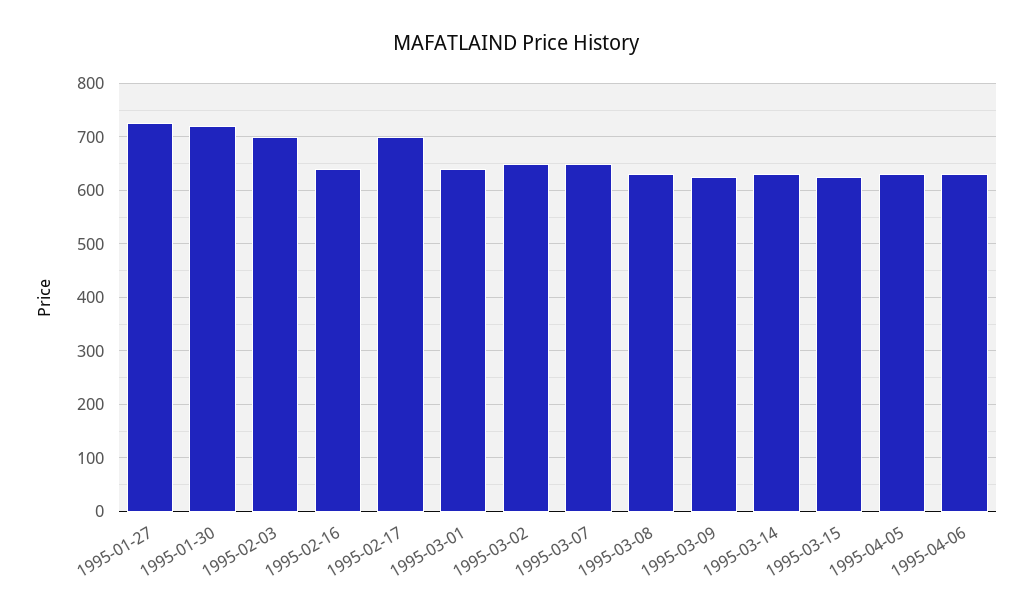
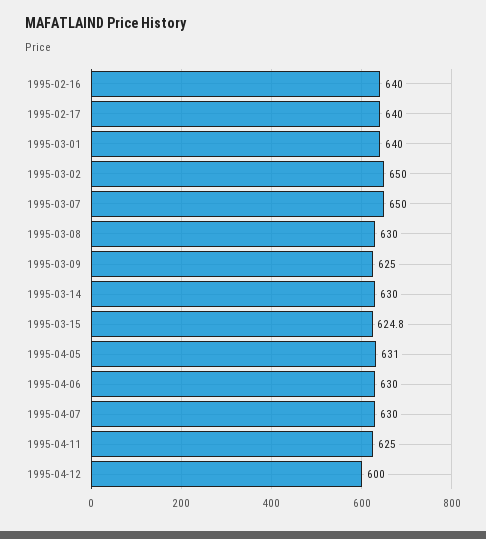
1995-01-27: 720 -> none
1995-01-30: 720 -> none
1995-02-03: 700 -> none
1995-02-17: 700 -> 640
1995-04-07: none -> 630
1995-04-11: none -> 625
1995-04-12: none -> 600

